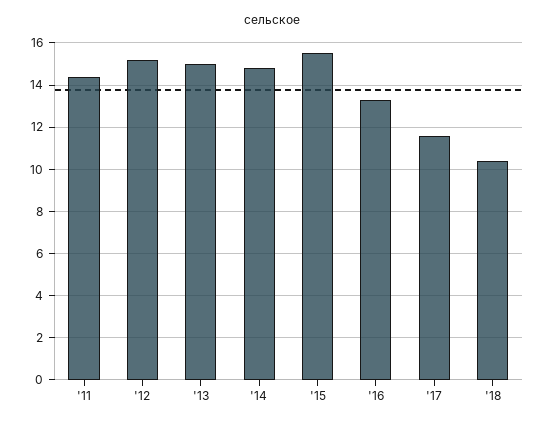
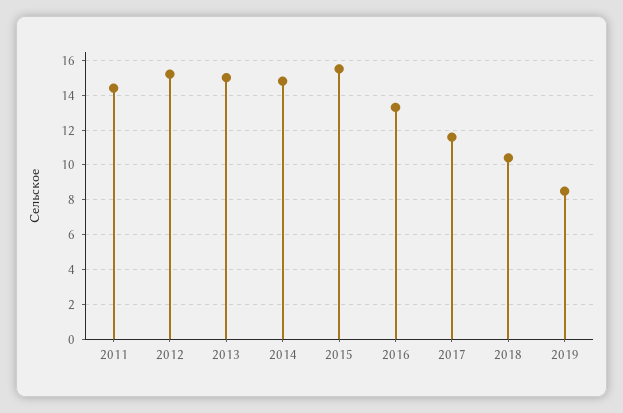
2019: none -> 8.5

